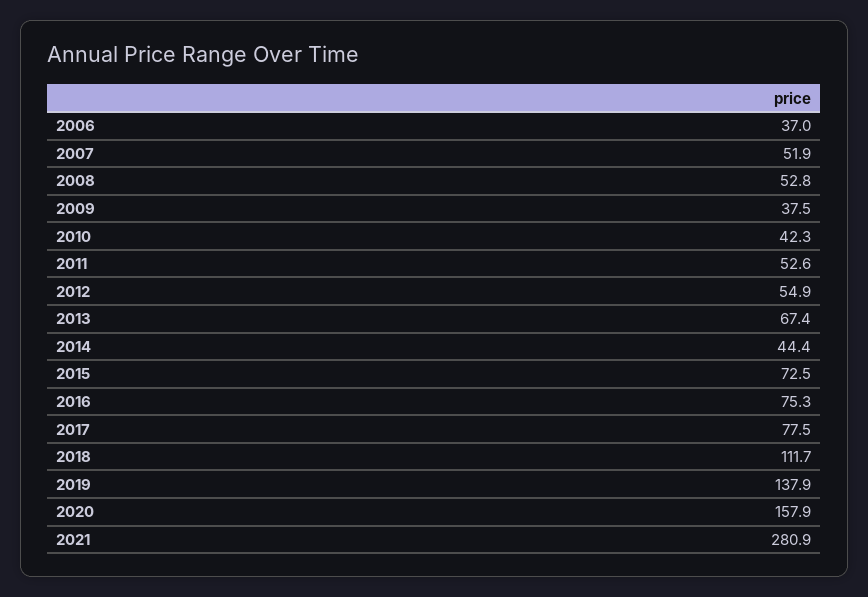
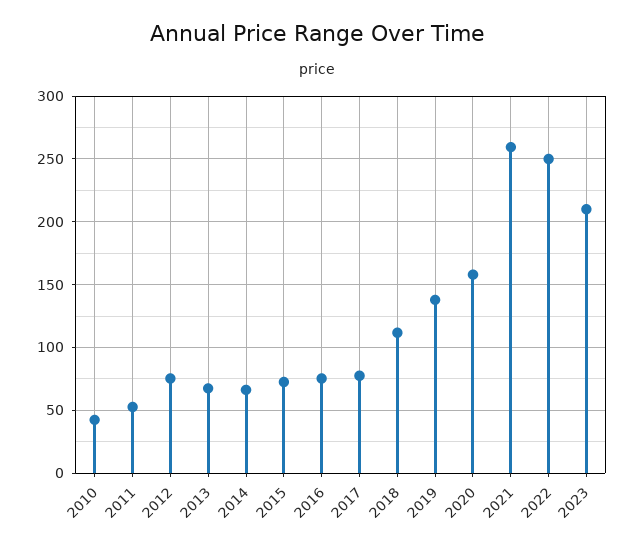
2006: 37 -> none
2007: 51.9 -> none
2008: 52.8 -> none
2009: 37.5 -> none
2012: 54.9 -> 75
2014: 44.4 -> 65
2021: 280.9 -> 260
2022: none -> 250
2023: none -> 210

